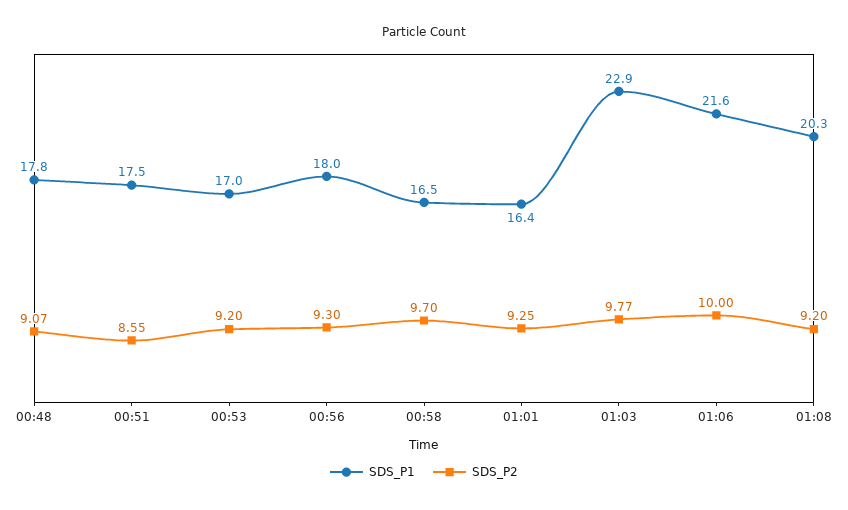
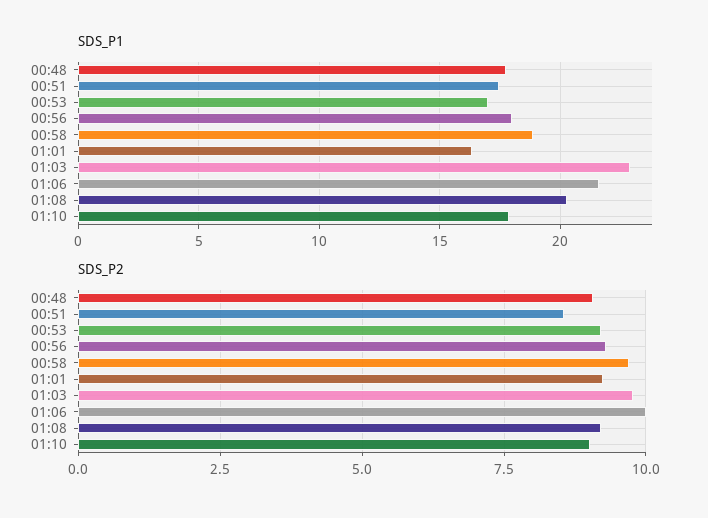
SDS_P1, 00:58: 16.5 -> 19
SDS_P1, 01:10: none -> 18
SDS_P2, 01:10: none -> 9

